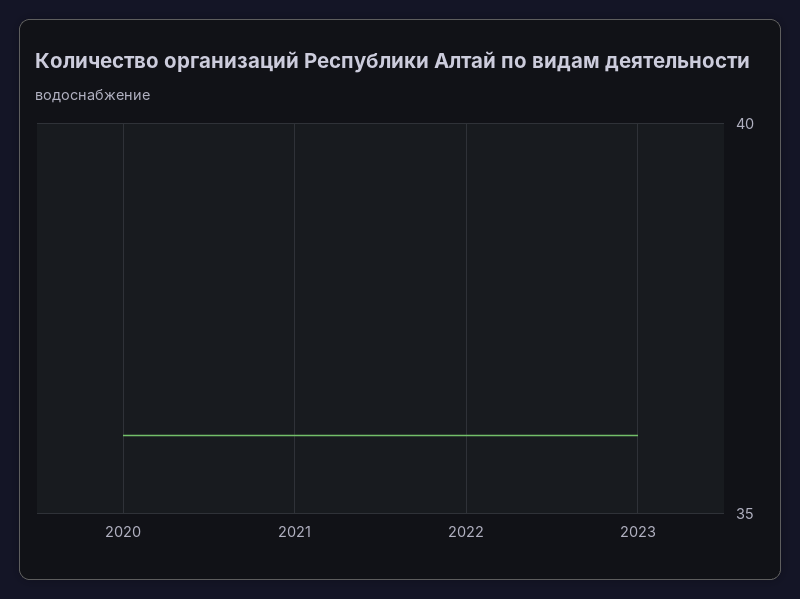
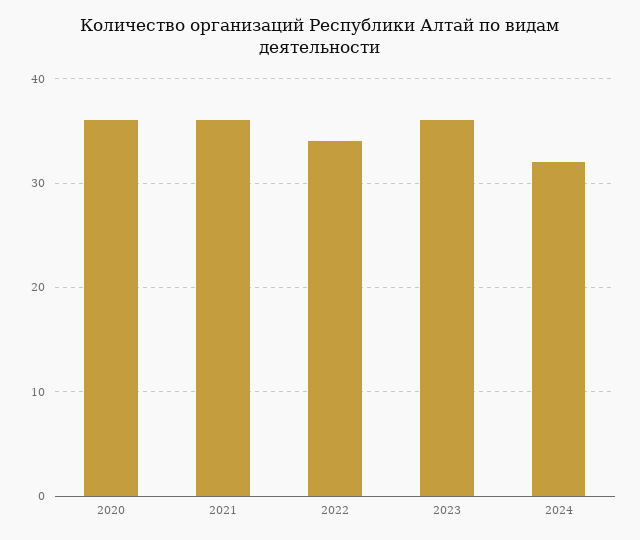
2022: 36 -> 34
2024: none -> 32

